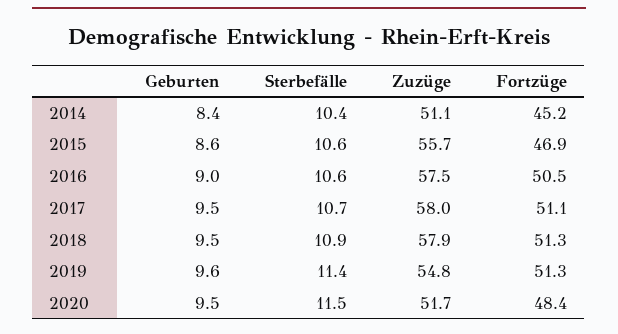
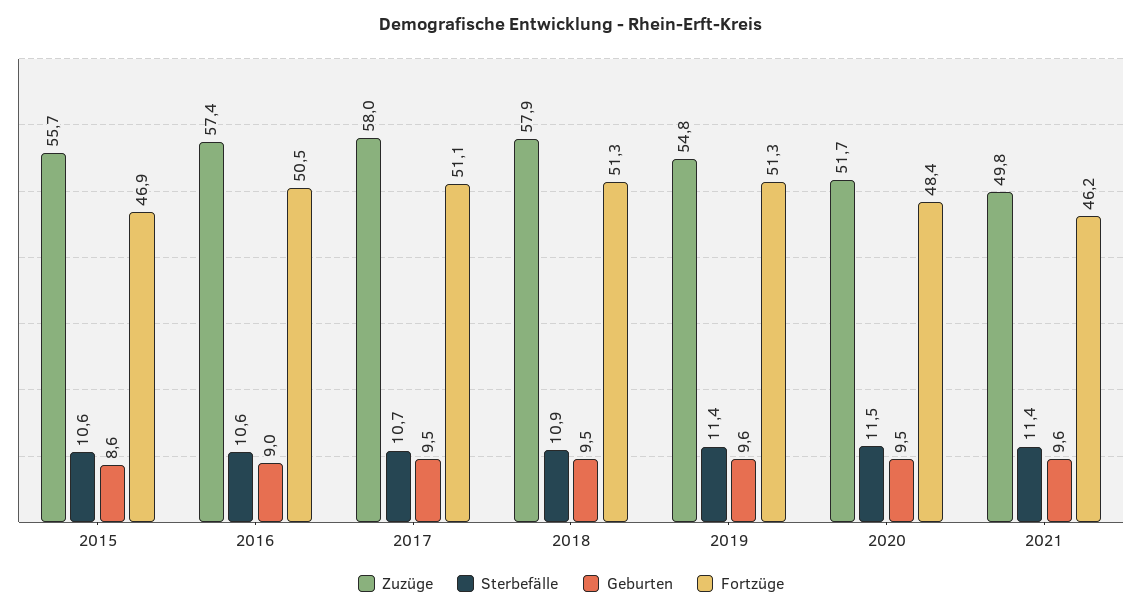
Geburten, 2014: 8.4 -> none
Sterbefälle, 2014: 10.4 -> none
Zuzüge, 2014: 51.1 -> none
Fortzüge, 2014: 45.2 -> none
Zuzüge, 2016: 57.5 -> 57.4
Zuzüge, 2021: none -> 49.8
Sterbefälle, 2021: none -> 11.4
Geburten, 2021: none -> 9.6
Fortzüge, 2021: none -> 46.2

